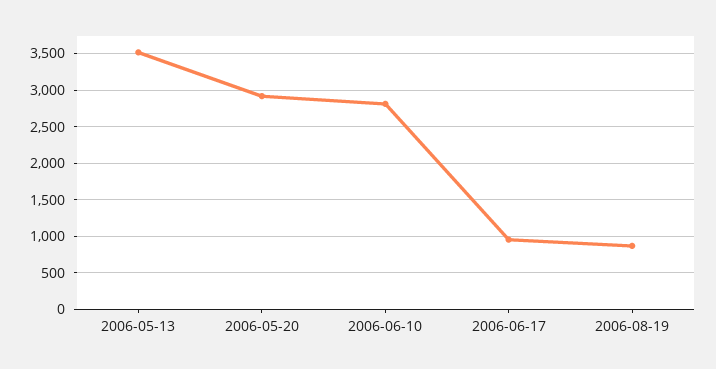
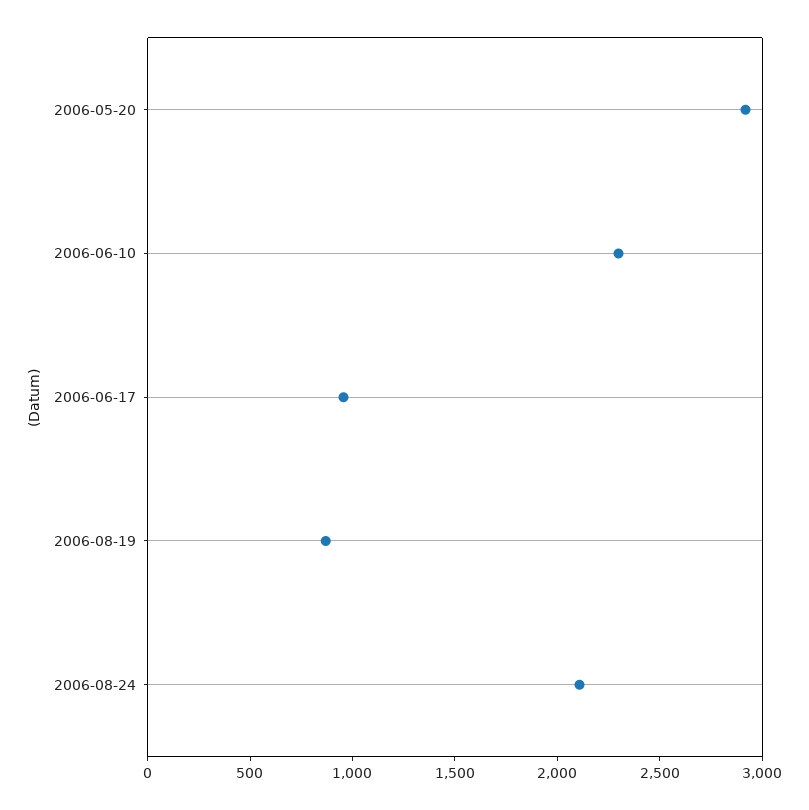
2006-05-13: 3500 -> none
2006-06-10: 2800 -> 2300
2006-08-24: none -> 2100

